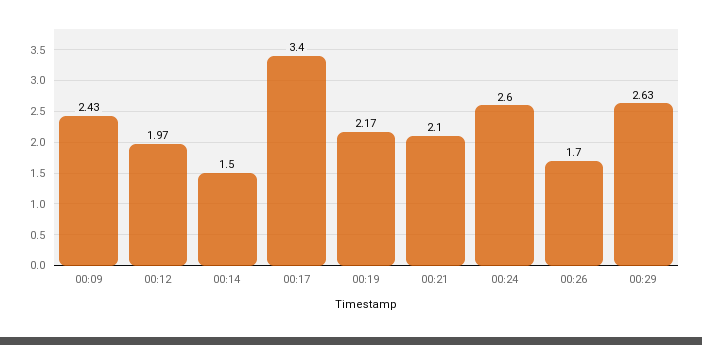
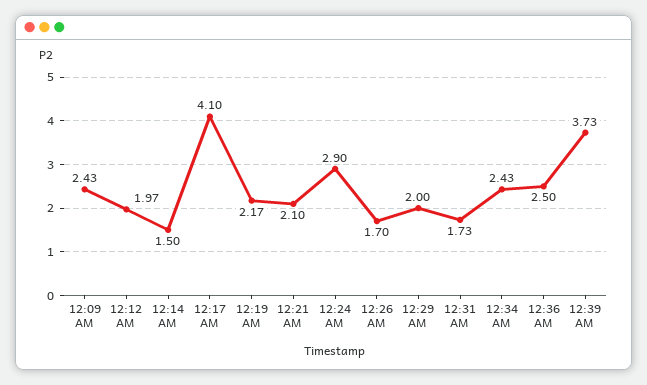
00:17: 3.4 -> 4.1
00:24: 2.6 -> 2.9
00:29: 2.63 -> 2
12:31 AM: none -> 1.73
12:34 AM: none -> 2.43
12:36 AM: none -> 2.5
12:39 AM: none -> 3.73

